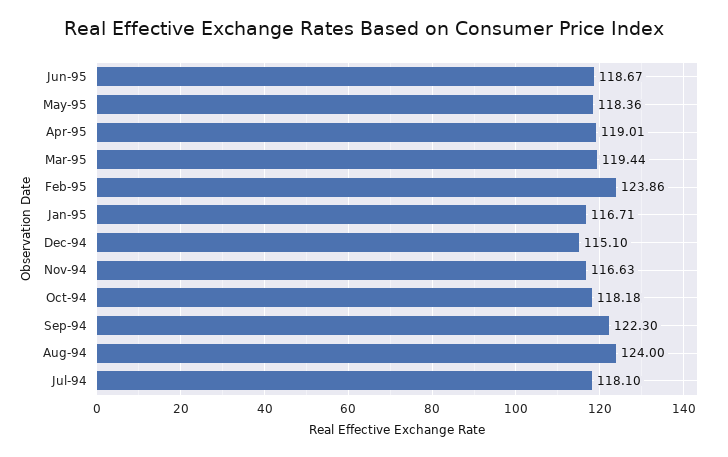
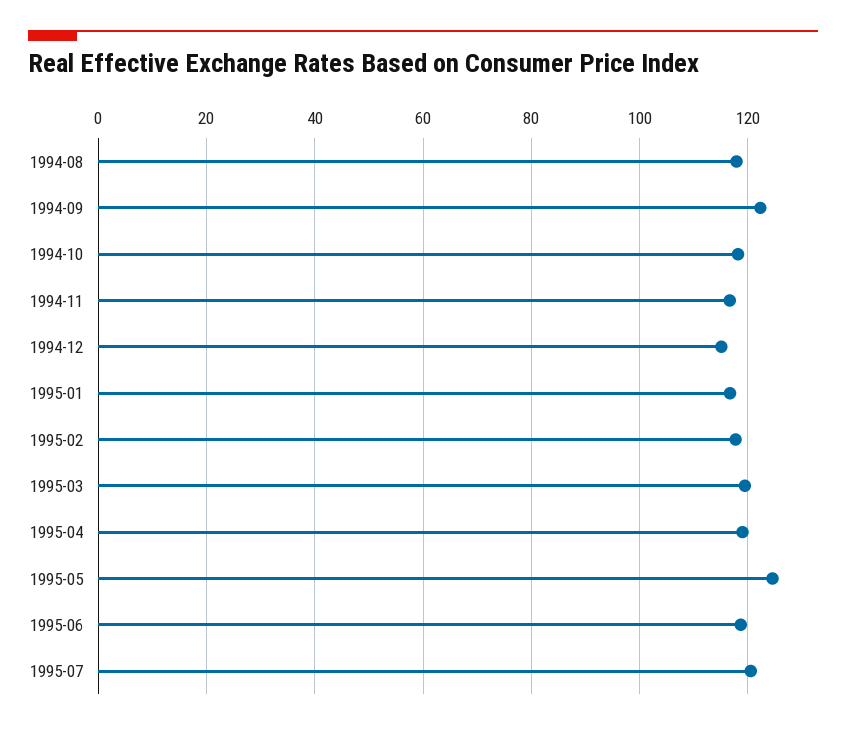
May-95: 118.36 -> 124
Feb-95: 123.86 -> 118
Aug-94: 124 -> 118
Jul-94: 118.1 -> none
1995-07: none -> 120

